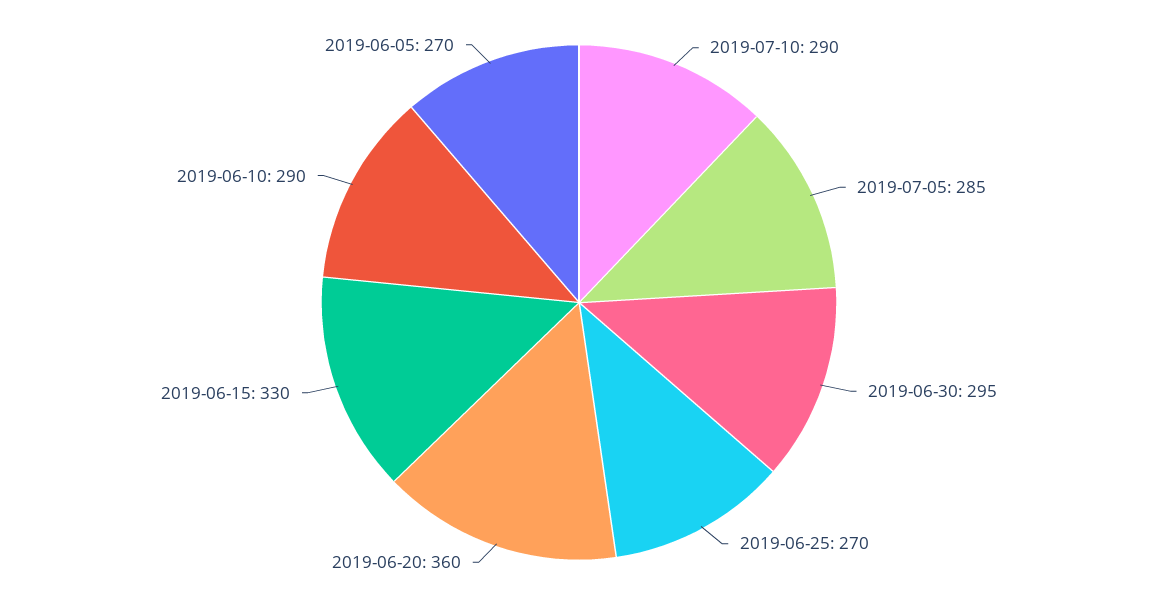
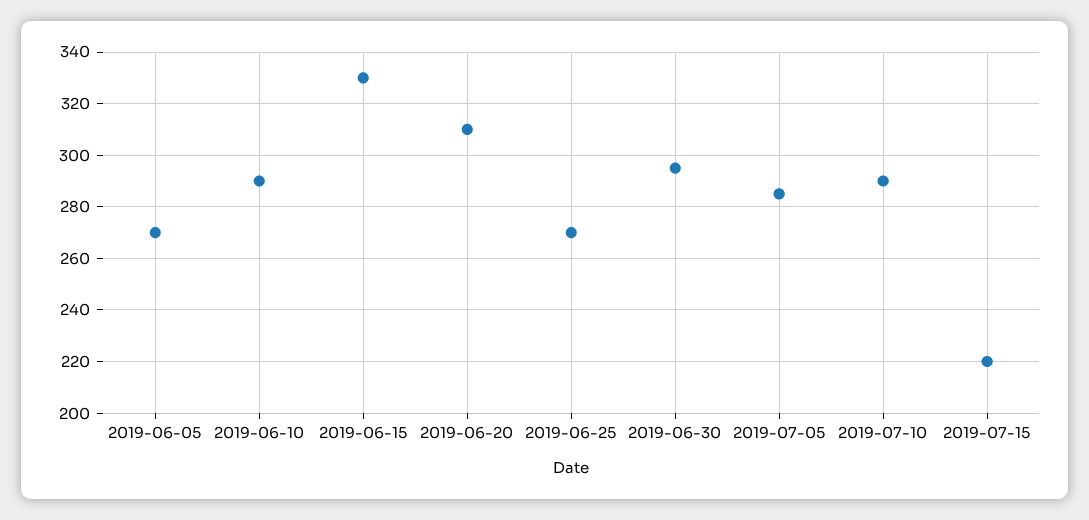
2019-06-20: 360 -> 310
2019-07-15: none -> 220

